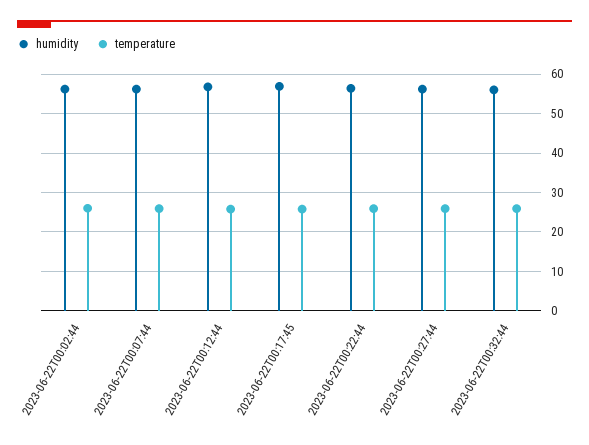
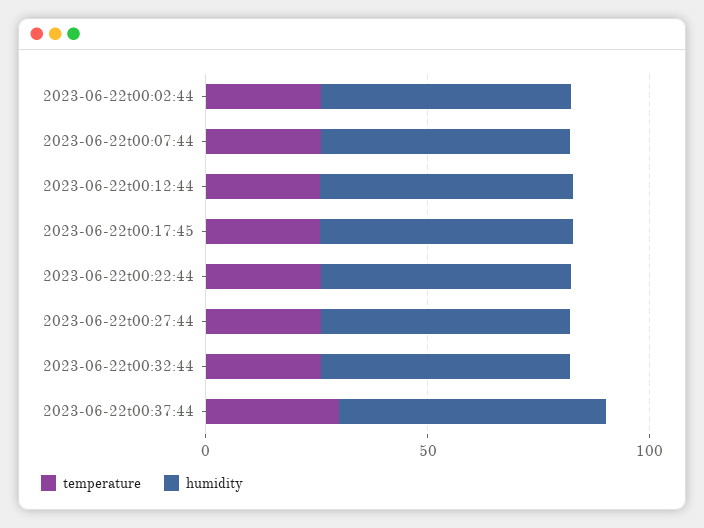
temperature, 2023-06-22t00:37:44: none -> 30
humidity, 2023-06-22t00:37:44: none -> 60

